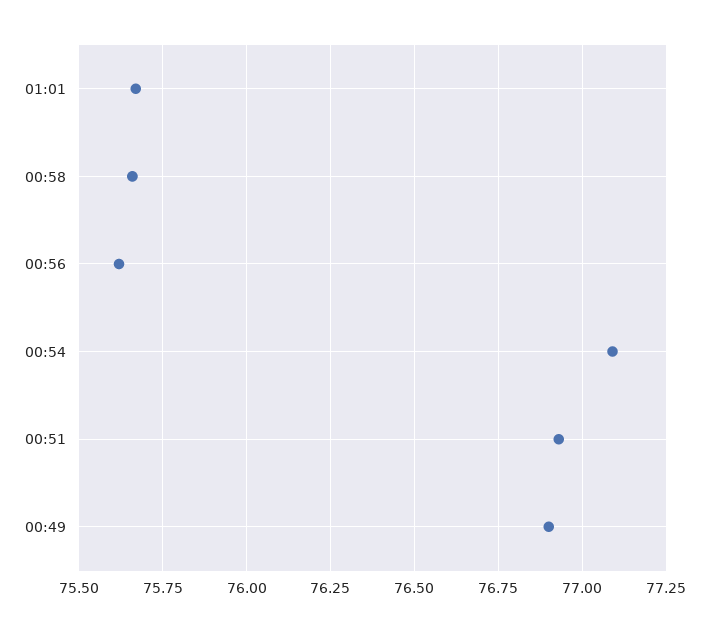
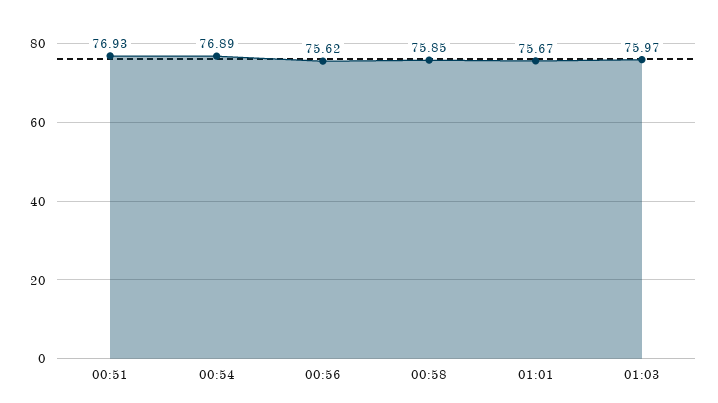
00:58: 75.65 -> 75.85
00:54: 77.1 -> 76.89
00:49: 76.9 -> none
01:03: none -> 75.97

